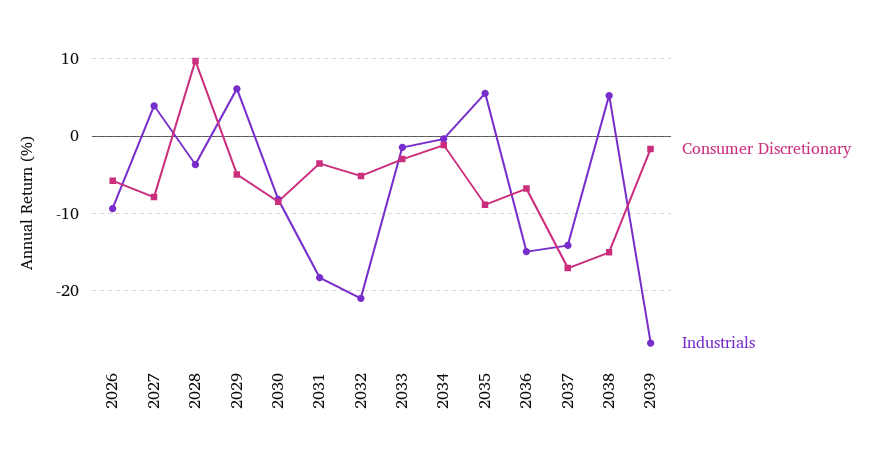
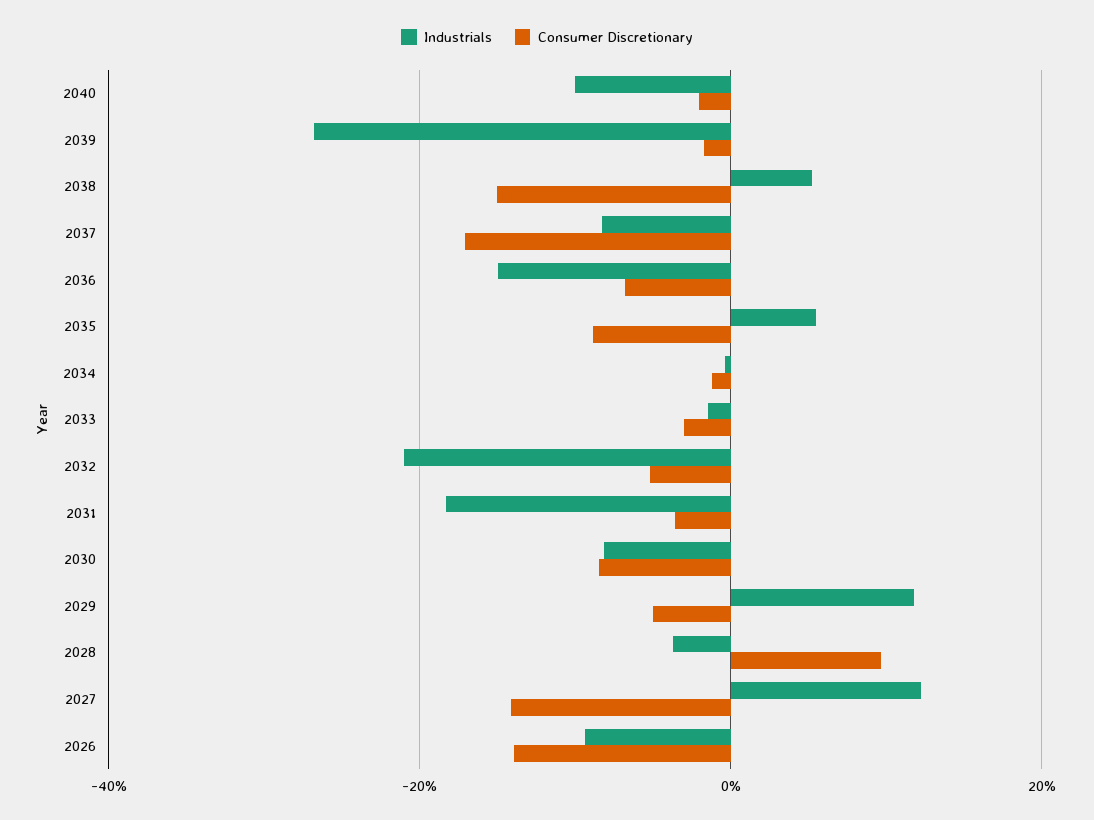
Consumer Discretionary, 2026: -6 -> -14
Consumer Discretionary, 2027: -8 -> -14
Industrials, 2027: 4 -> 12
Industrials, 2029: 6 -> 12
Industrials, 2037: -14 -> -8
Industrials, 2040: none -> -10
Consumer Discretionary, 2040: none -> -2

